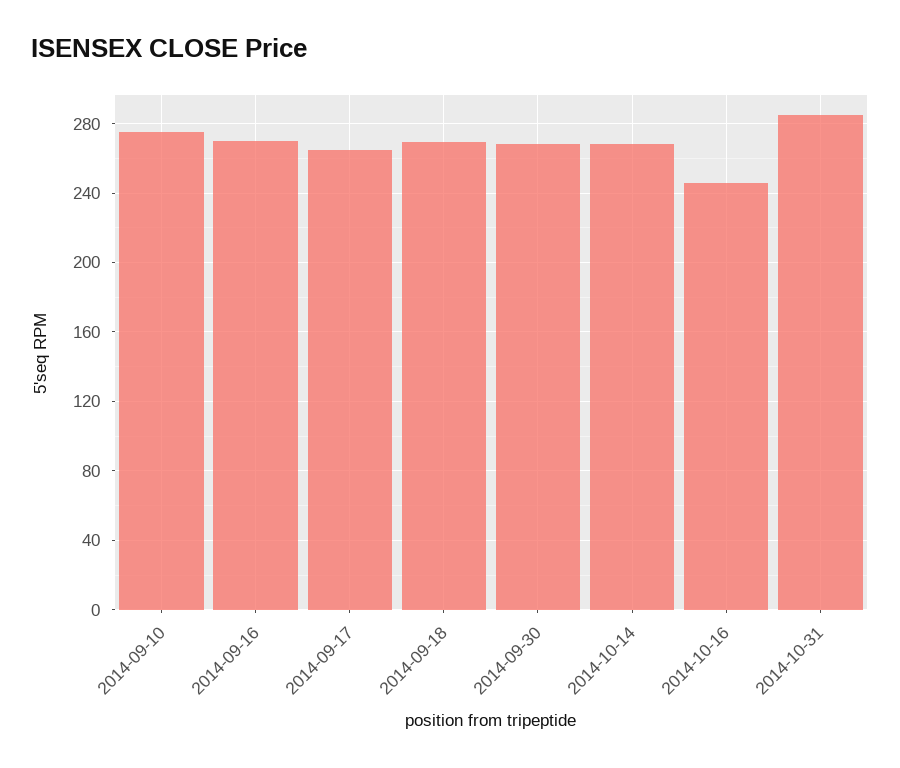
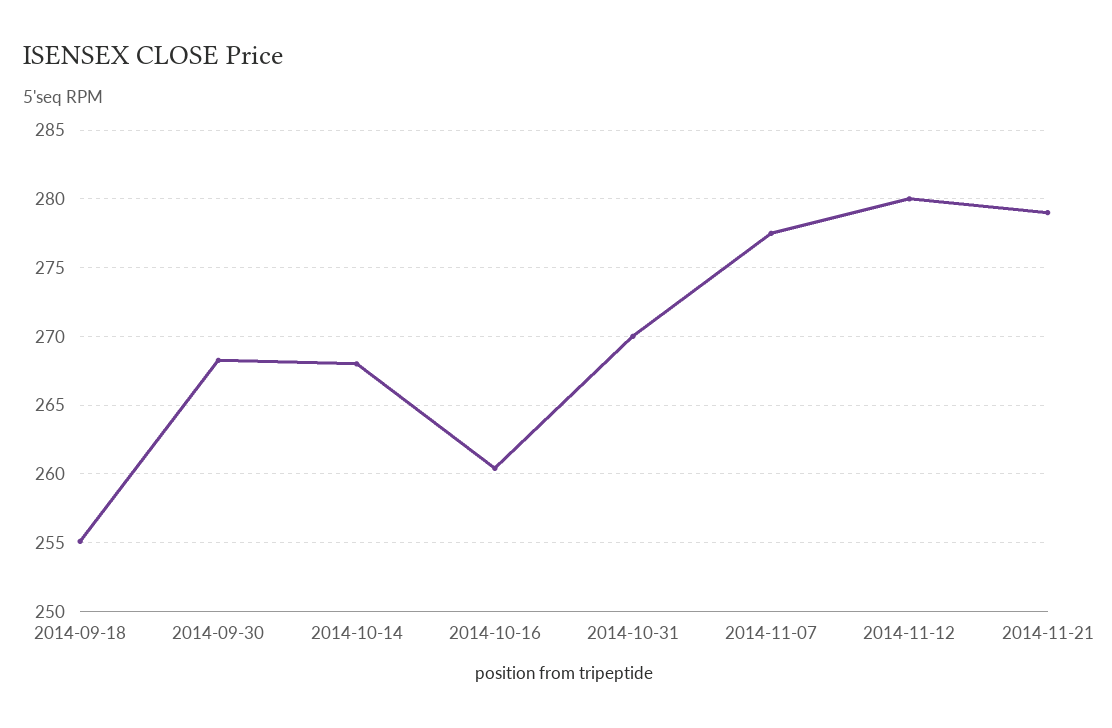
2014-09-10: 275 -> none
2014-09-16: 270 -> none
2014-09-17: 265 -> none
2014-09-18: 270 -> 255
2014-10-16: 245 -> 260.5
2014-10-31: 285 -> 270
2014-11-07: none -> 277.5
2014-11-12: none -> 280
2014-11-21: none -> 279

